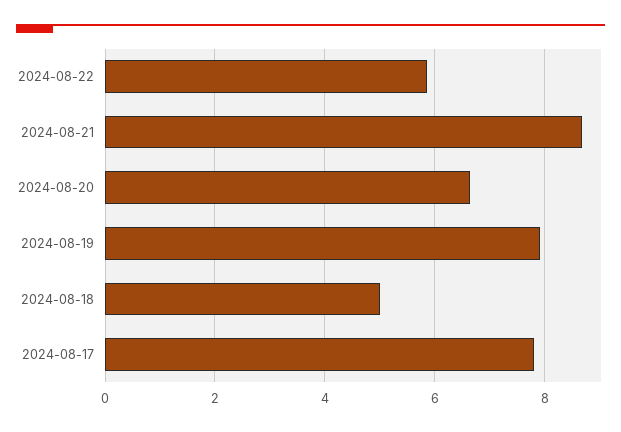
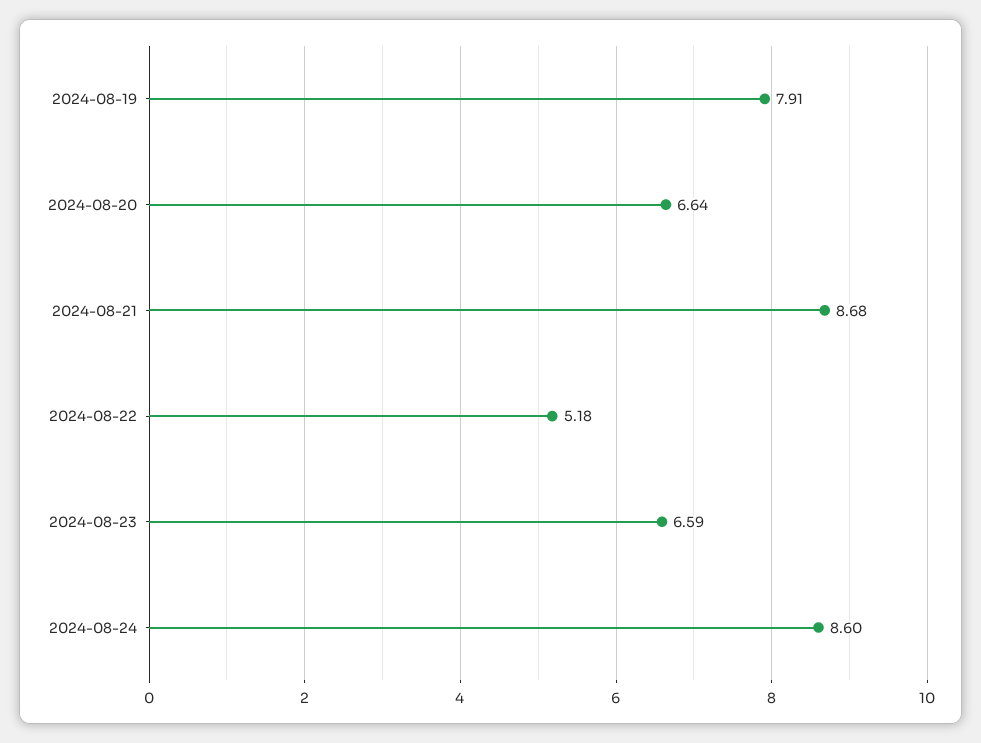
2024-08-22: 5.8 -> 5.18
2024-08-18: 5 -> none
2024-08-17: 7.8 -> none
2024-08-23: none -> 6.59
2024-08-24: none -> 8.6

